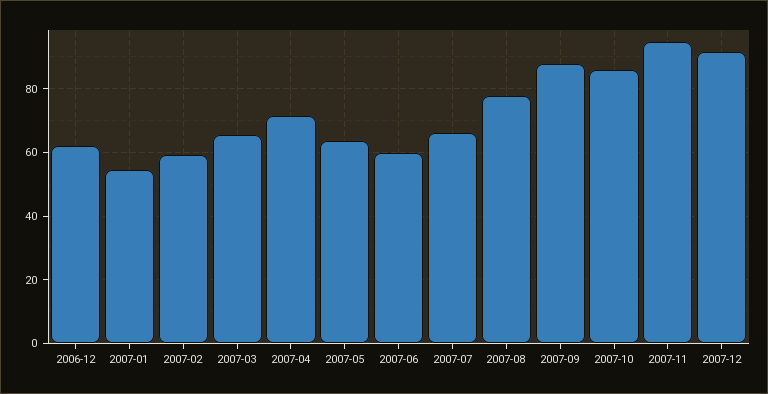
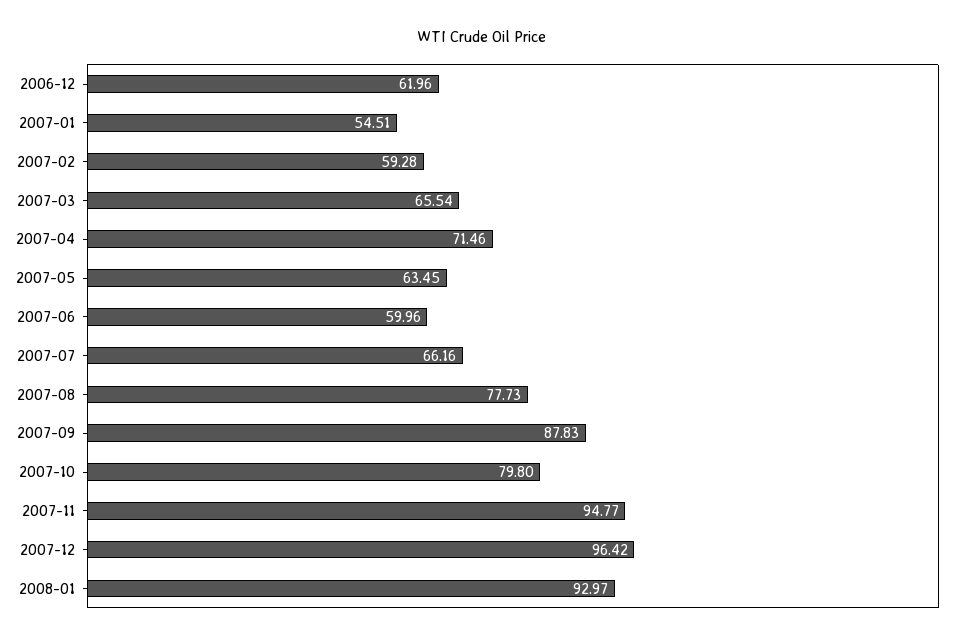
2007-10: 86 -> 79.8
2007-12: 92 -> 96.42
2008-01: none -> 92.97

